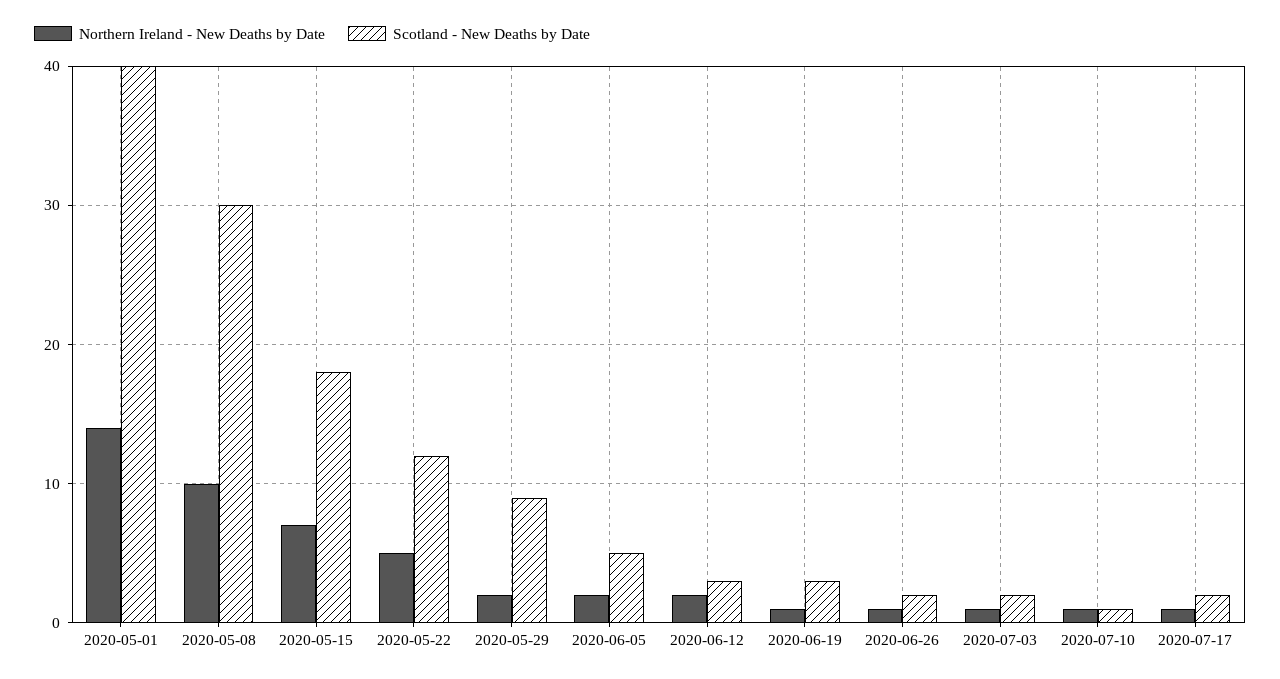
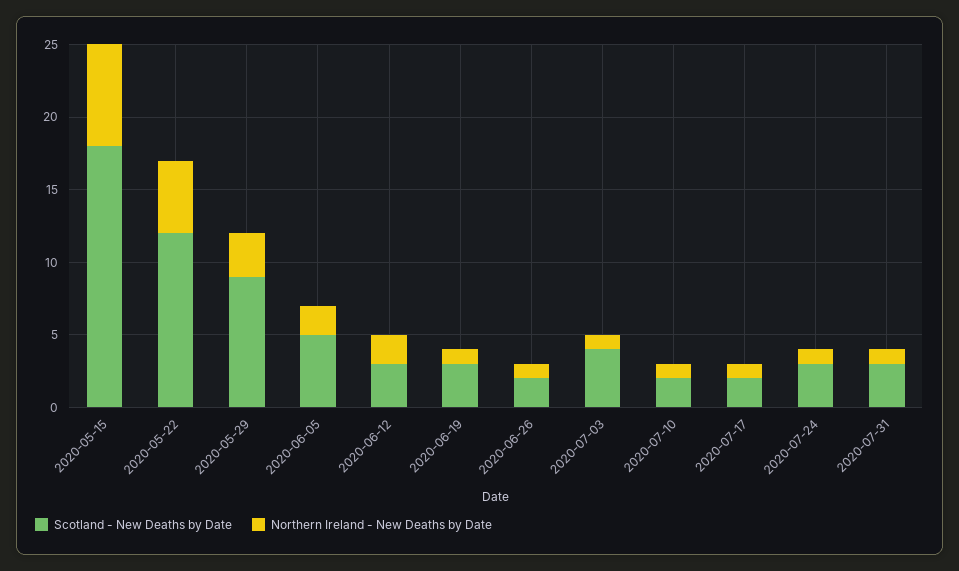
Northern Ireland - New Deaths by Date, 2020-05-01: 14 -> none
Scotland - New Deaths by Date, 2020-05-01: 40 -> none
Northern Ireland - New Deaths by Date, 2020-05-08: 10 -> none
Scotland - New Deaths by Date, 2020-05-08: 30 -> none
Northern Ireland - New Deaths by Date, 2020-05-29: 2 -> 3
Scotland - New Deaths by Date, 2020-07-03: 2 -> 4
Scotland - New Deaths by Date, 2020-07-10: 1 -> 2
Scotland - New Deaths by Date, 2020-07-24: none -> 3
Northern Ireland - New Deaths by Date, 2020-07-24: none -> 1
Scotland - New Deaths by Date, 2020-07-31: none -> 3
Northern Ireland - New Deaths by Date, 2020-07-31: none -> 1

